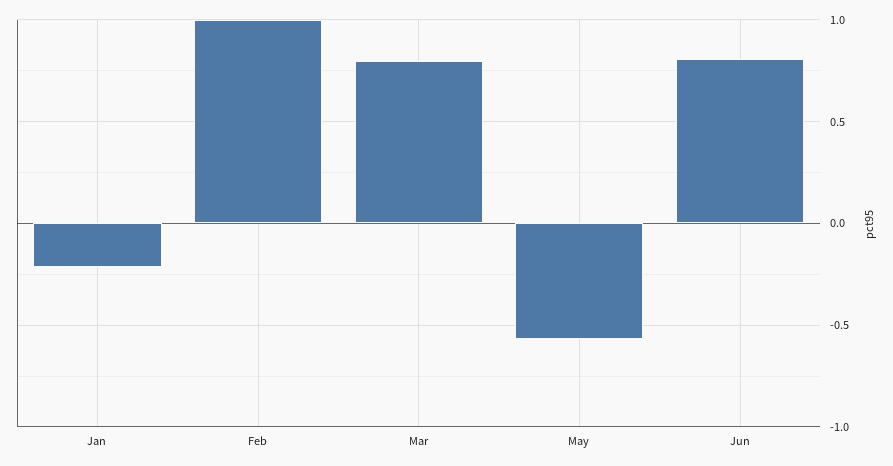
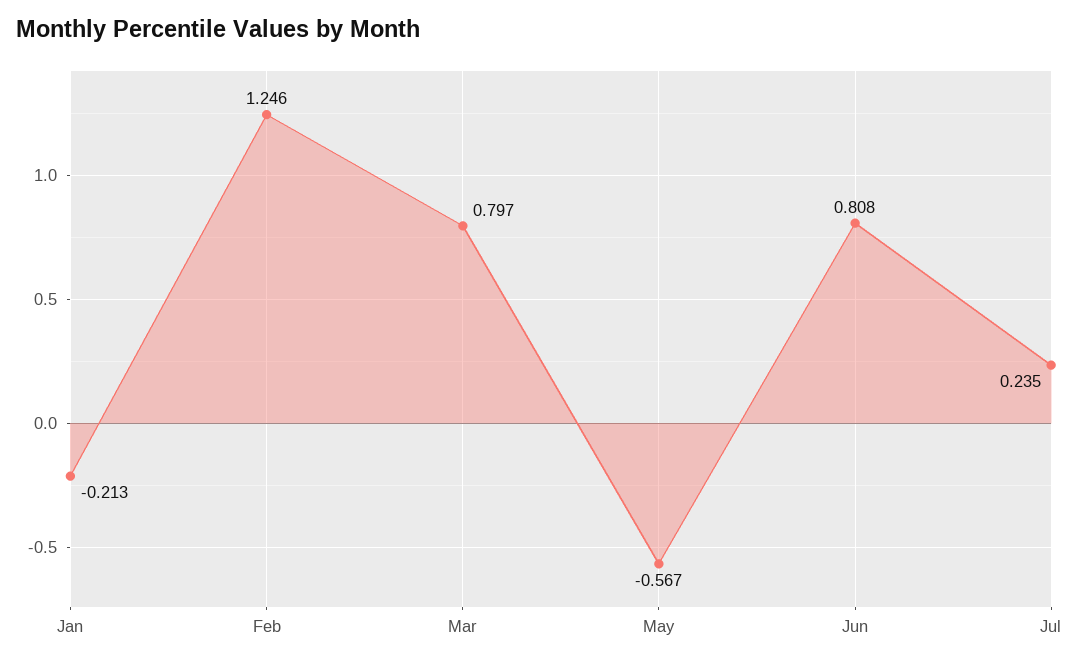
Feb: 1 -> 1.246
Jul: none -> 0.235

